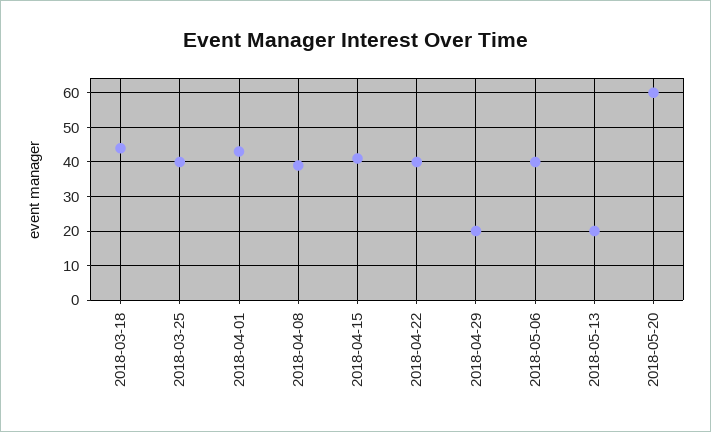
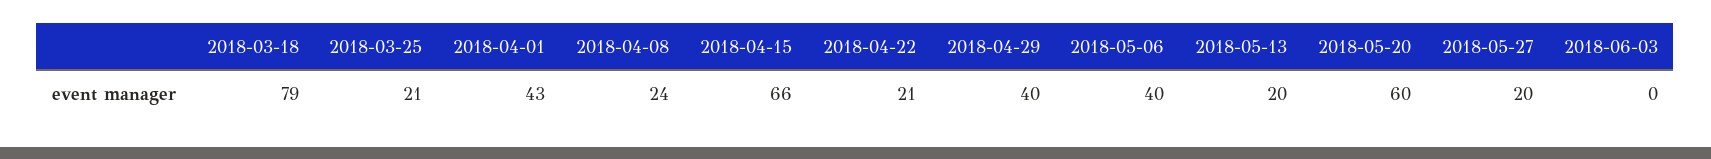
2018-03-18: 45 -> 79
2018-03-25: 40 -> 21
2018-04-08: 40 -> 24
2018-04-15: 40 -> 66
2018-04-22: 40 -> 21
2018-04-29: 20 -> 40
2018-05-27: none -> 20
2018-06-03: none -> 0

